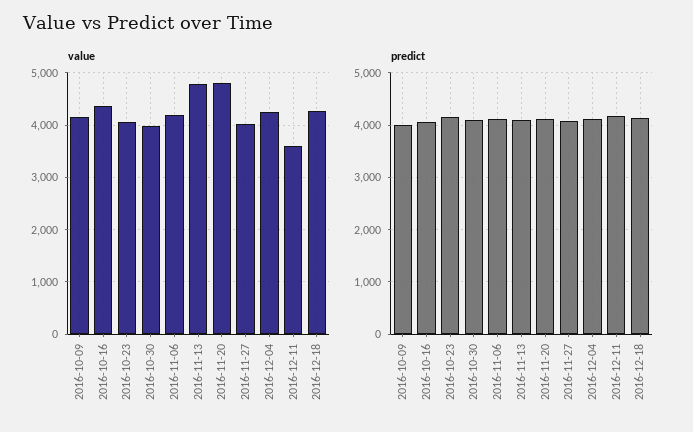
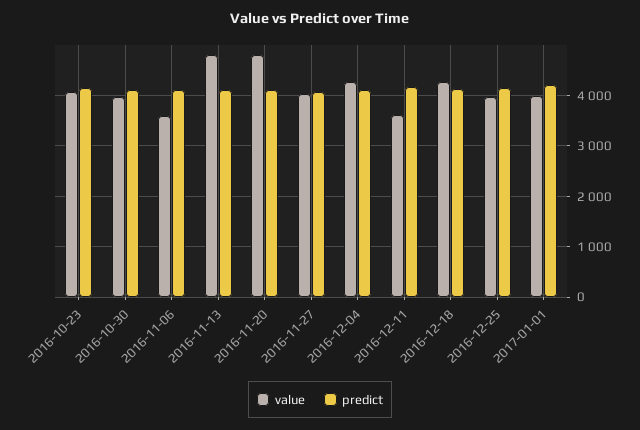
value, 2016-10-09: 4200 -> none
value, 2016-10-16: 4400 -> none
value, 2016-11-06: 4200 -> 3600
predict, 2016-10-09: 4000 -> none
predict, 2016-10-16: 4000 -> none
value, 2016-12-25: none -> 4000
predict, 2016-12-25: none -> 4200
value, 2017-01-01: none -> 4000
predict, 2017-01-01: none -> 4200

